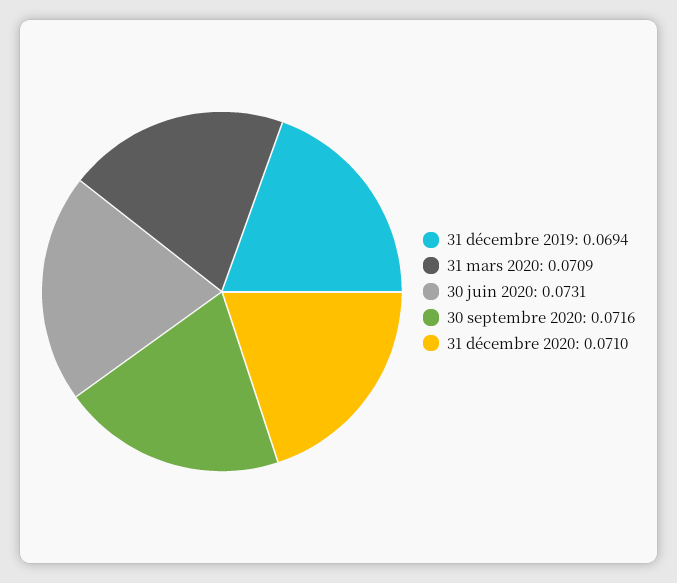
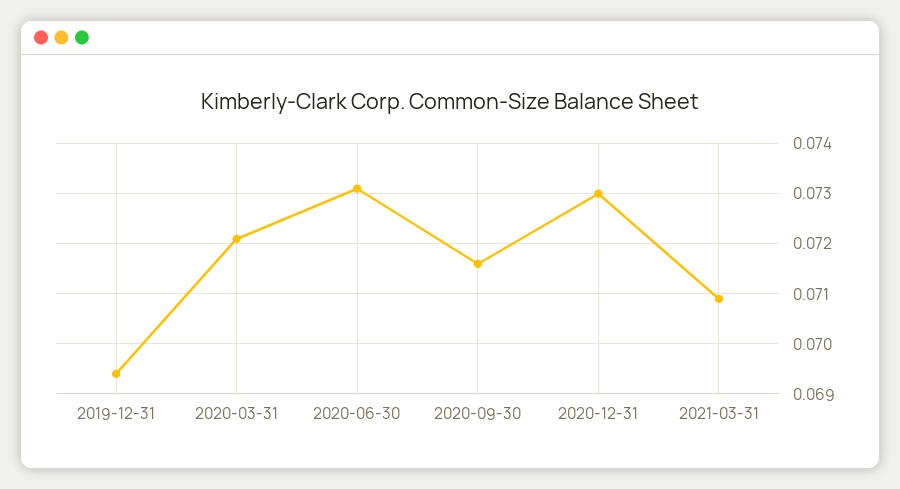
31 mars 2020: 0.0709 -> 0.072
31 décembre 2020: 0.071 -> 0.073
2021-03-31: none -> 0.071

